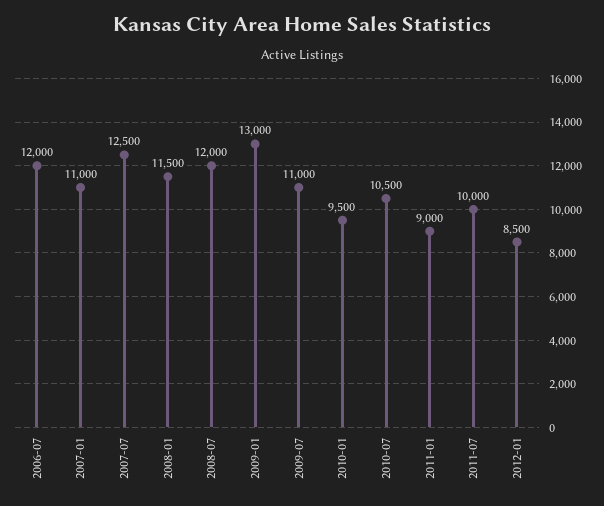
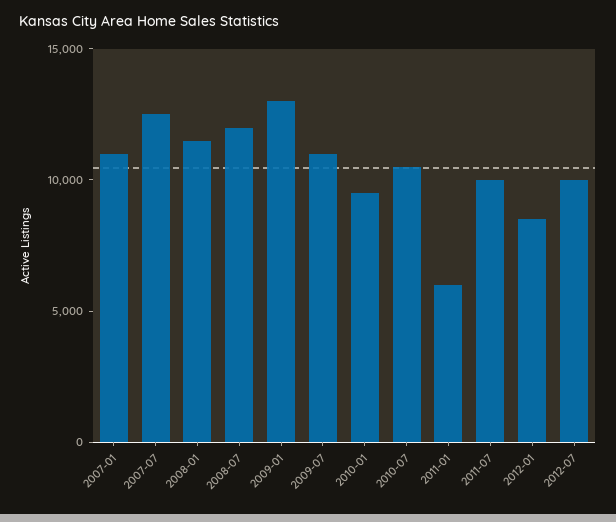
2006-07: 12000 -> none
2011-01: 9000 -> 6000
2012-07: none -> 10000

